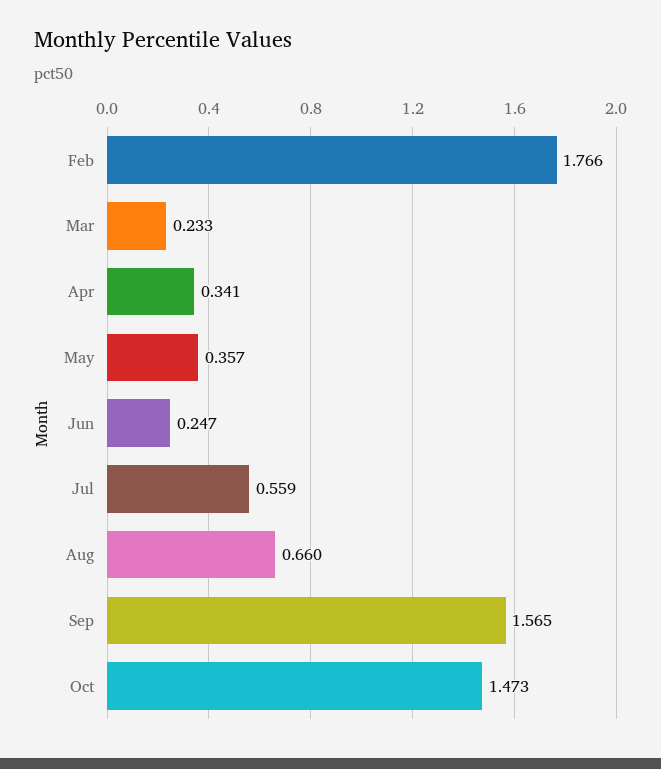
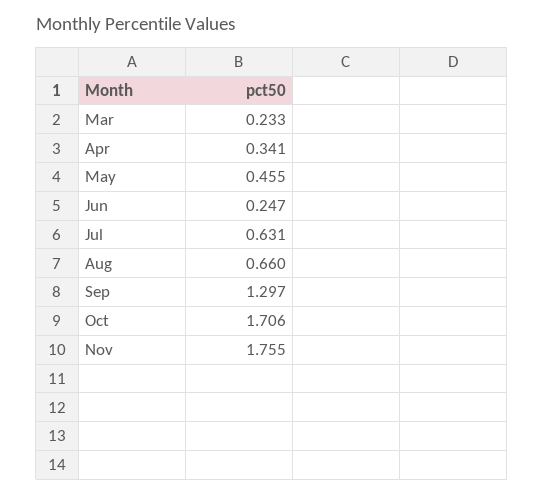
Feb: 1.766 -> none
May: 0.357 -> 0.455
Jul: 0.559 -> 0.631
Sep: 1.565 -> 1.297
Oct: 1.473 -> 1.706
Nov: none -> 1.755

